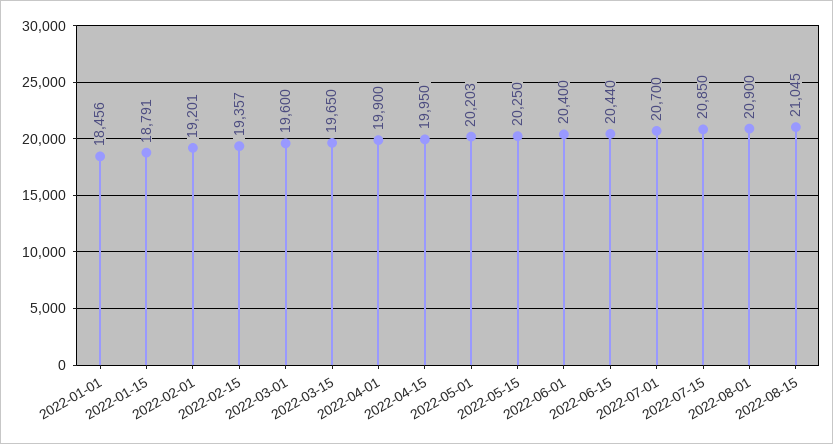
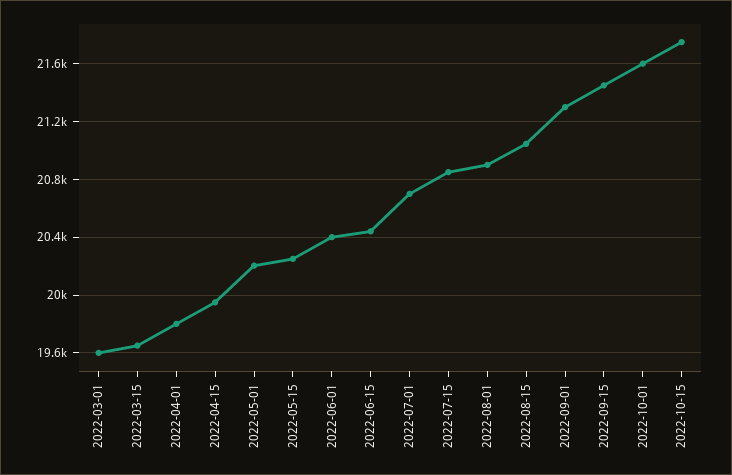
2022-01-01: 18456 -> none
2022-01-15: 18791 -> none
2022-02-01: 19201 -> none
2022-02-15: 19357 -> none
2022-04-01: 19900 -> 19800
2022-09-01: none -> 21300
2022-09-15: none -> 21450
2022-10-01: none -> 21600
2022-10-15: none -> 21750

